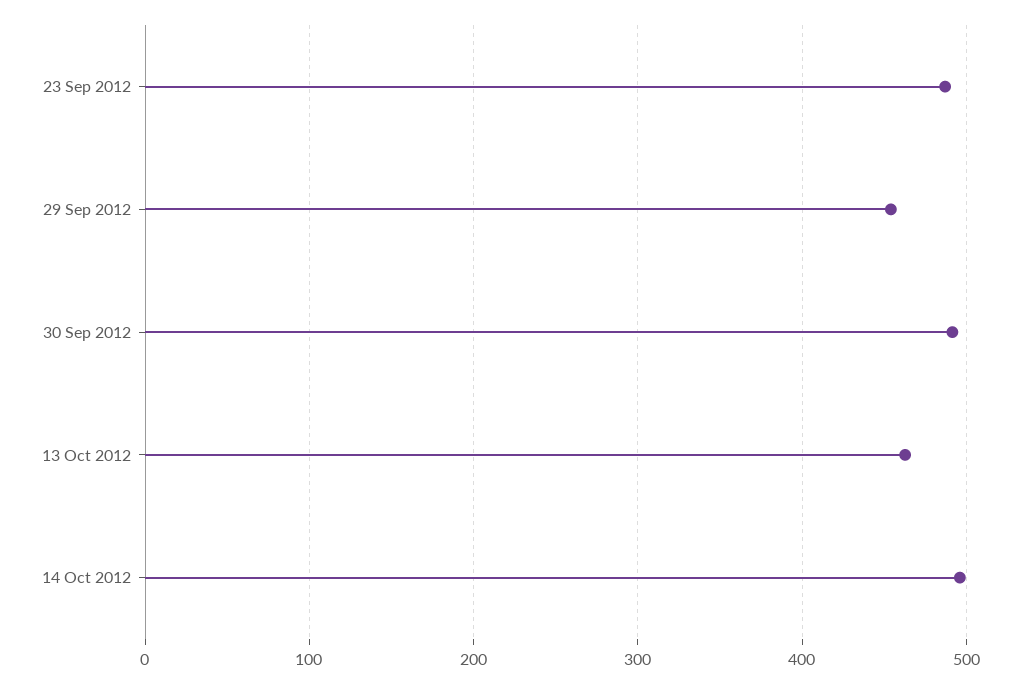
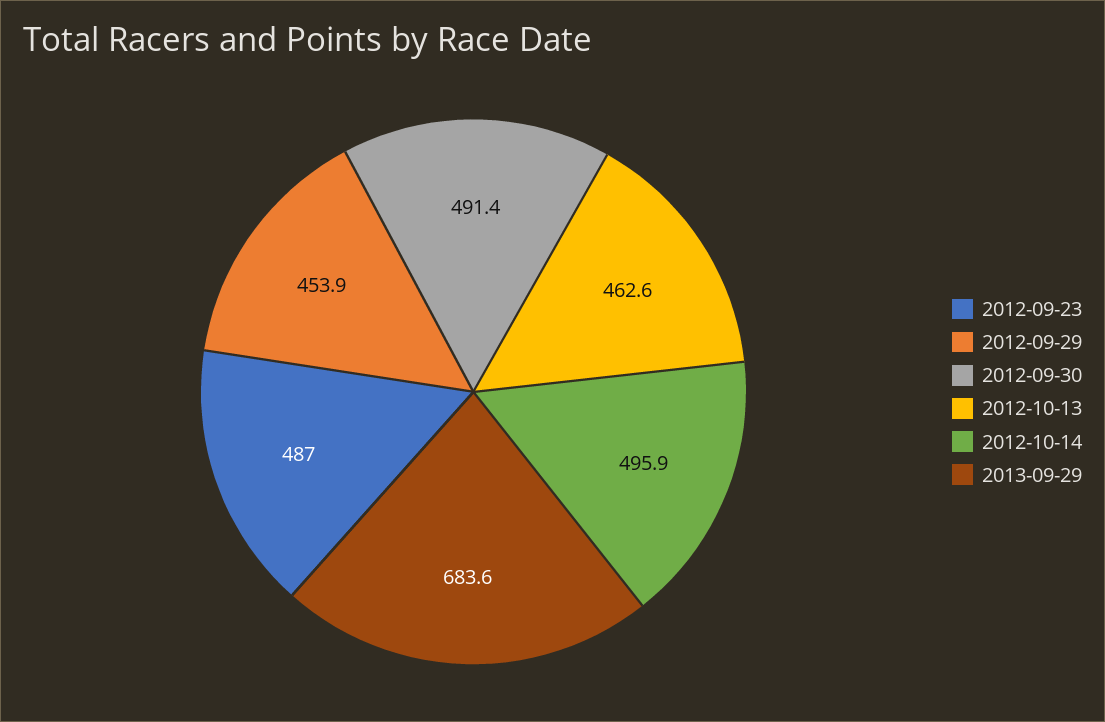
2013-09-29: none -> 683.6

